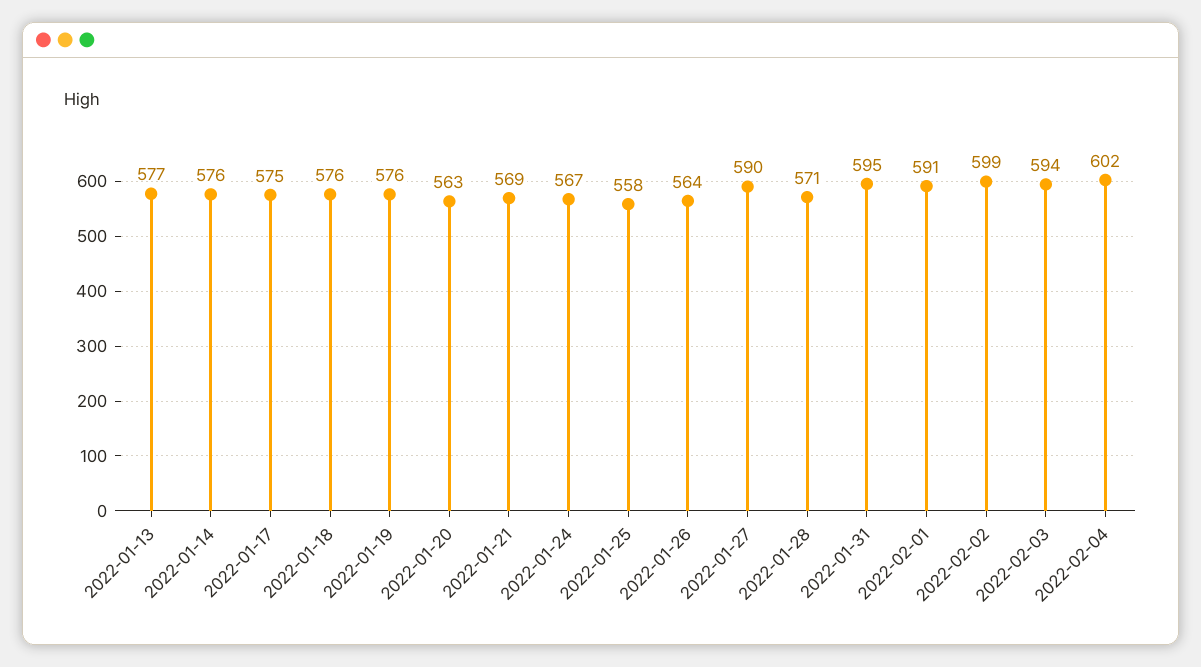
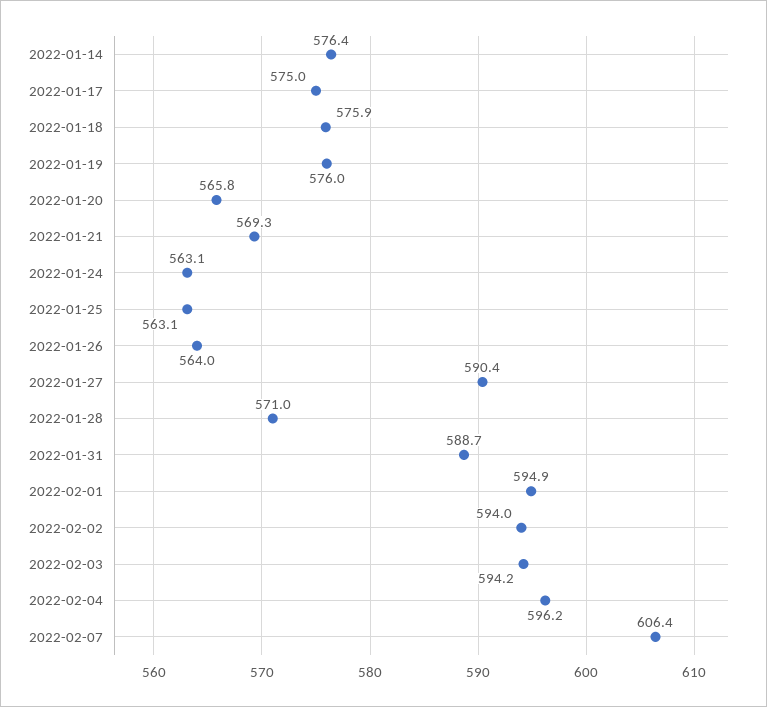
2022-01-13: 577 -> none
2022-01-20: 563 -> 565.8
2022-01-24: 567 -> 563.1
2022-01-25: 558 -> 563.1
2022-01-31: 595 -> 588.7
2022-02-01: 591 -> 594.9
2022-02-02: 599 -> 594
2022-02-04: 602 -> 596.2
2022-02-07: none -> 606.4

